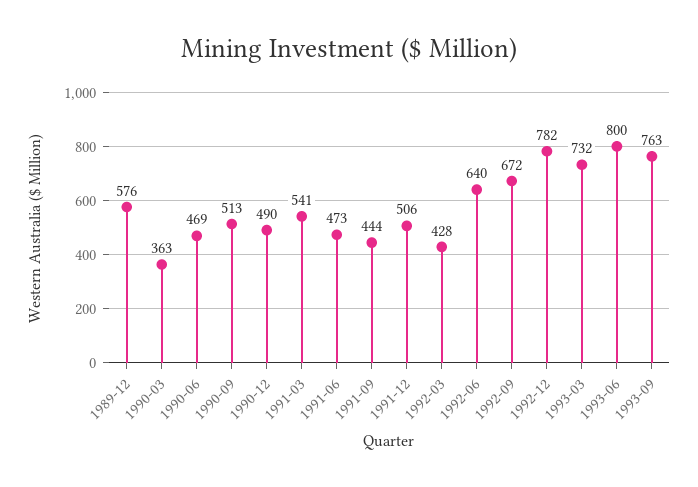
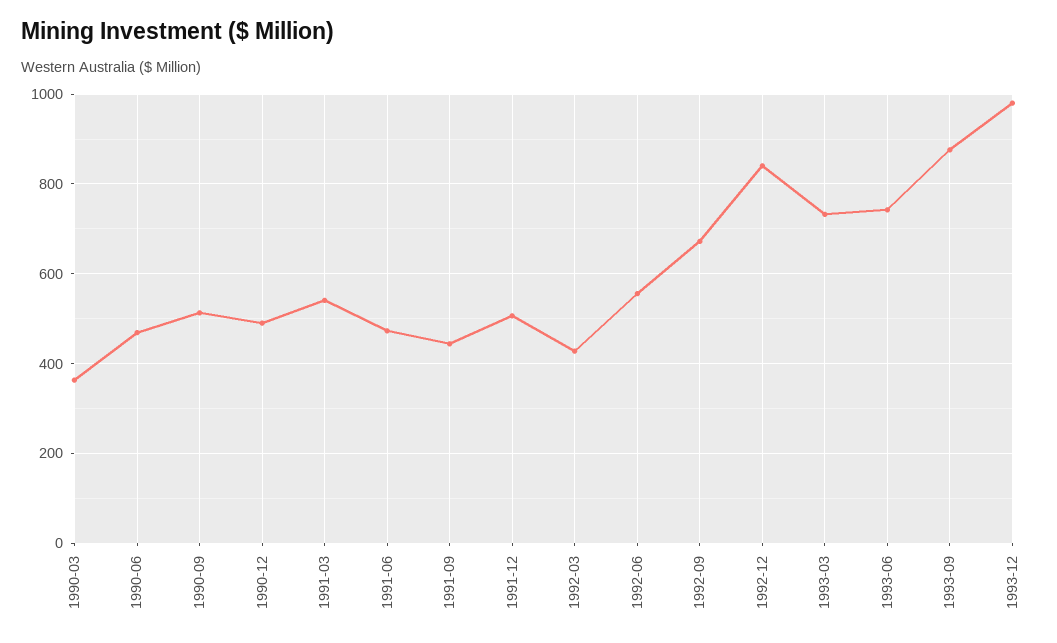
1989-12: 576 -> none
1992-06: 640 -> 560
1992-12: 782 -> 840
1993-06: 800 -> 740
1993-09: 763 -> 880
1993-12: none -> 980

